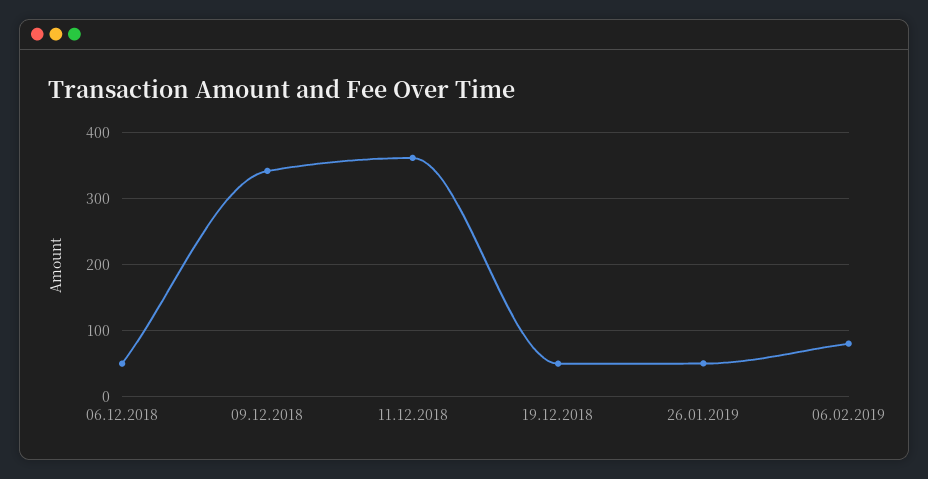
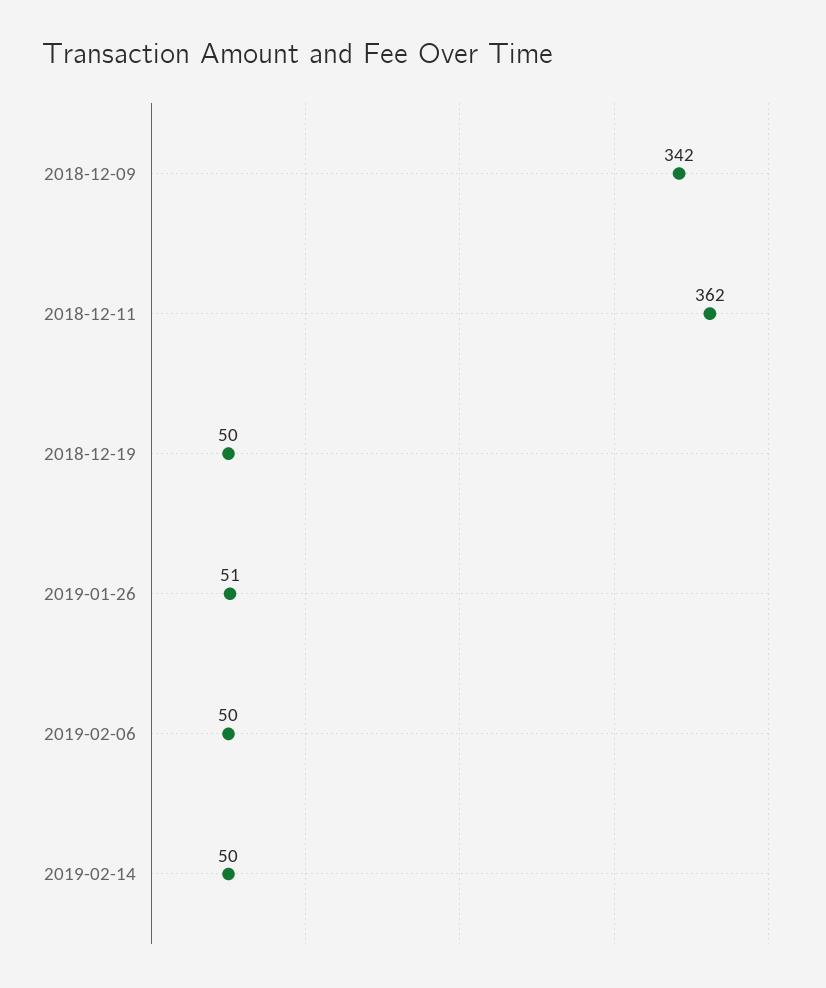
06.12.2018: 50 -> none
06.02.2019: 80 -> 50
2019-02-14: none -> 50

